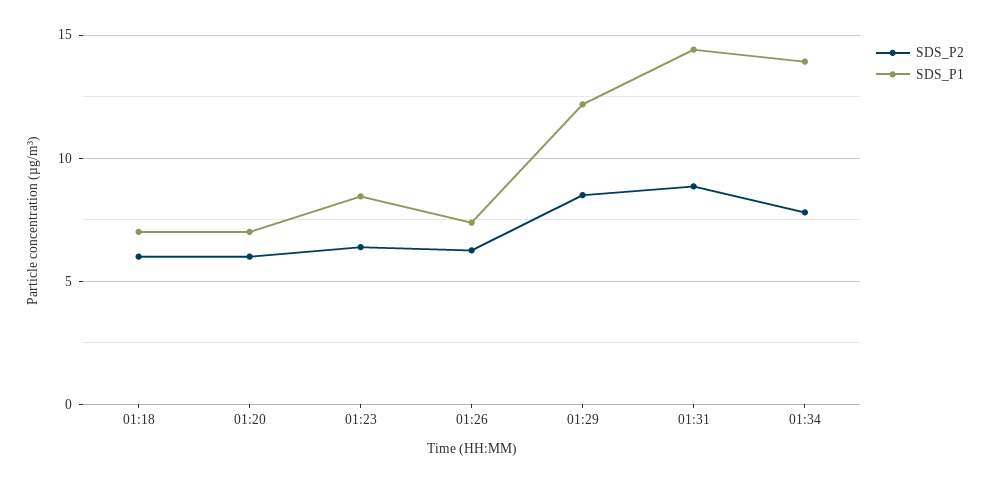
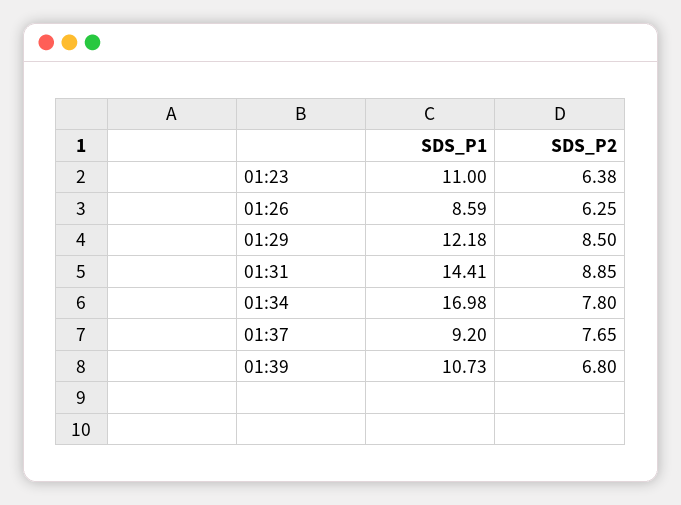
SDS_P2, 01:18: 6 -> none
SDS_P1, 01:18: 7 -> none
SDS_P2, 01:20: 6 -> none
SDS_P1, 01:20: 7 -> none
SDS_P1, 01:23: 8.5 -> 11
SDS_P1, 01:26: 7.5 -> 8.59
SDS_P1, 01:34: 14 -> 16.98
SDS_P1, 01:37: none -> 9.2
SDS_P2, 01:37: none -> 7.65
SDS_P1, 01:39: none -> 10.73
SDS_P2, 01:39: none -> 6.8

